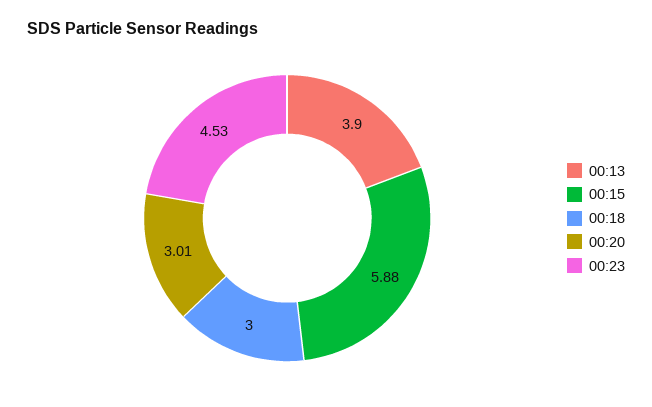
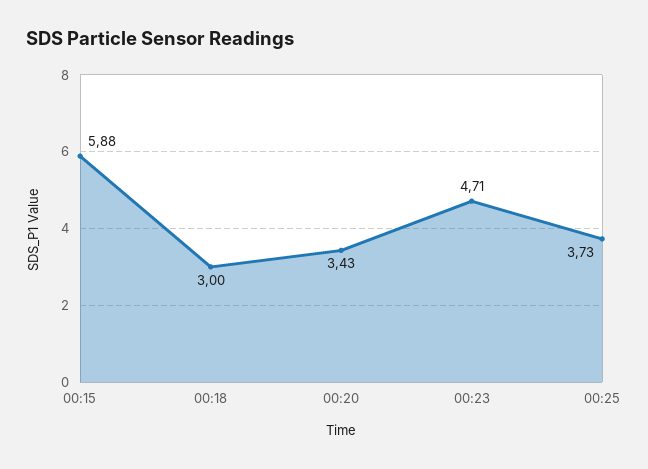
00:13: 3.9 -> none
00:20: 3.01 -> 3.43
00:23: 4.53 -> 4.71
00:25: none -> 3.73

